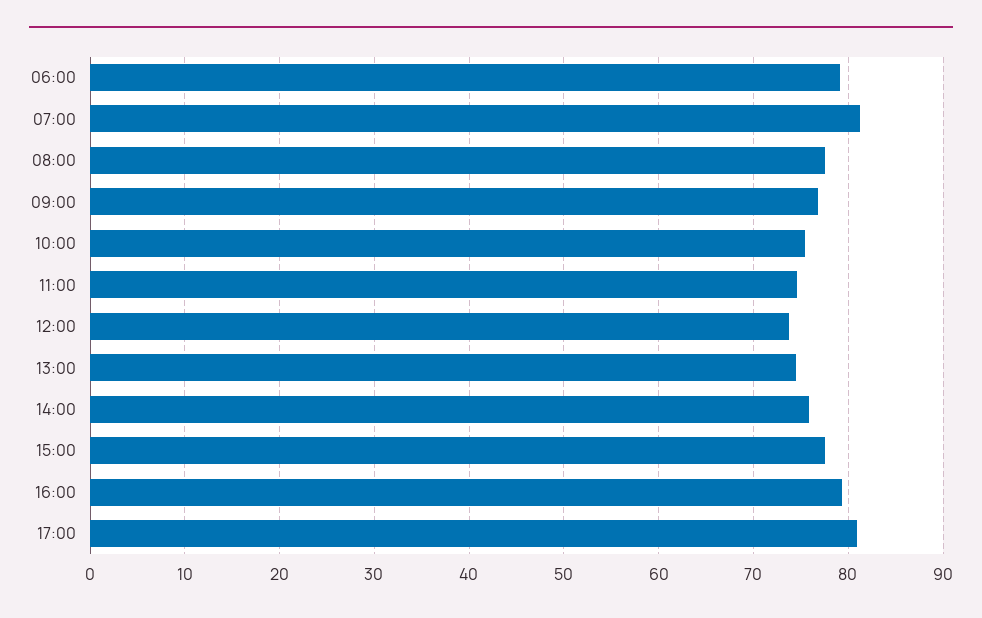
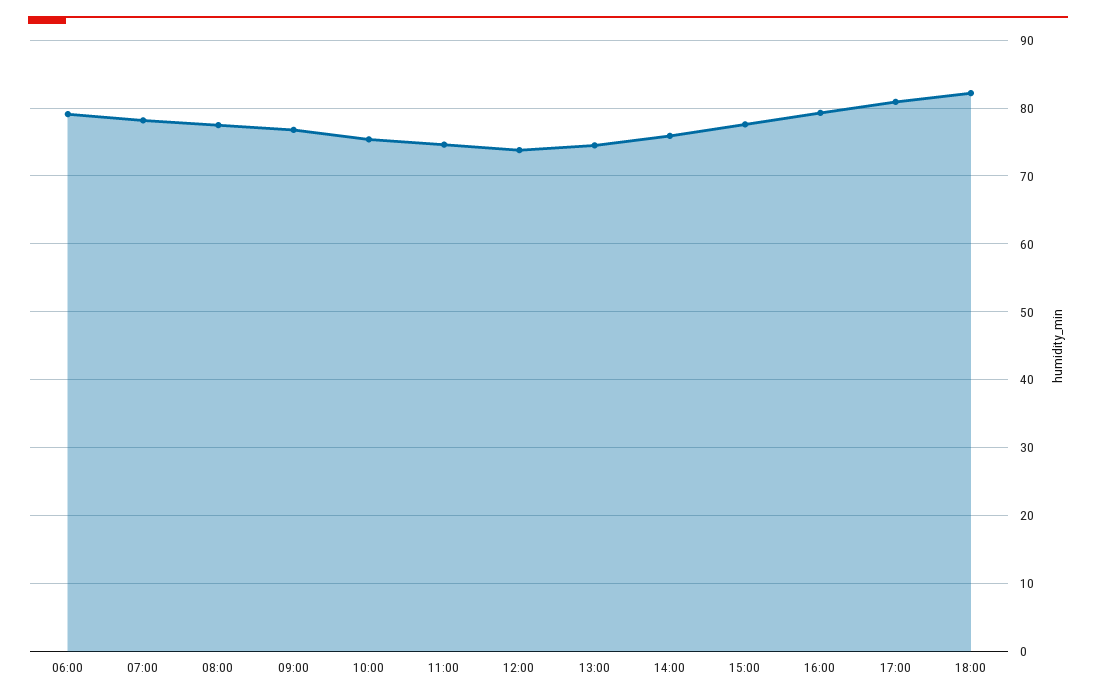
07:00: 81 -> 78
18:00: none -> 82

